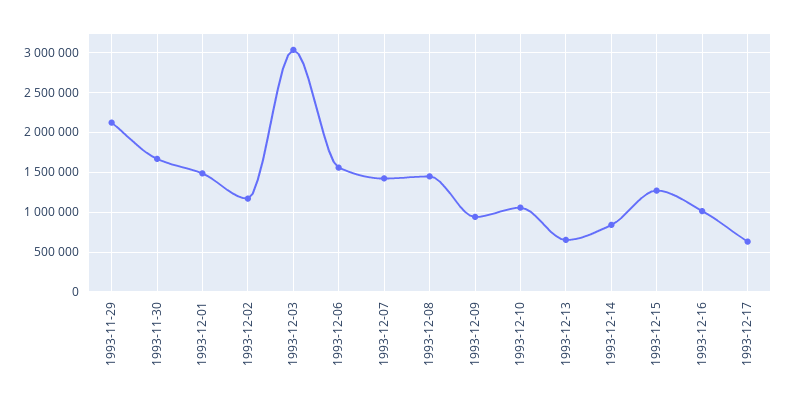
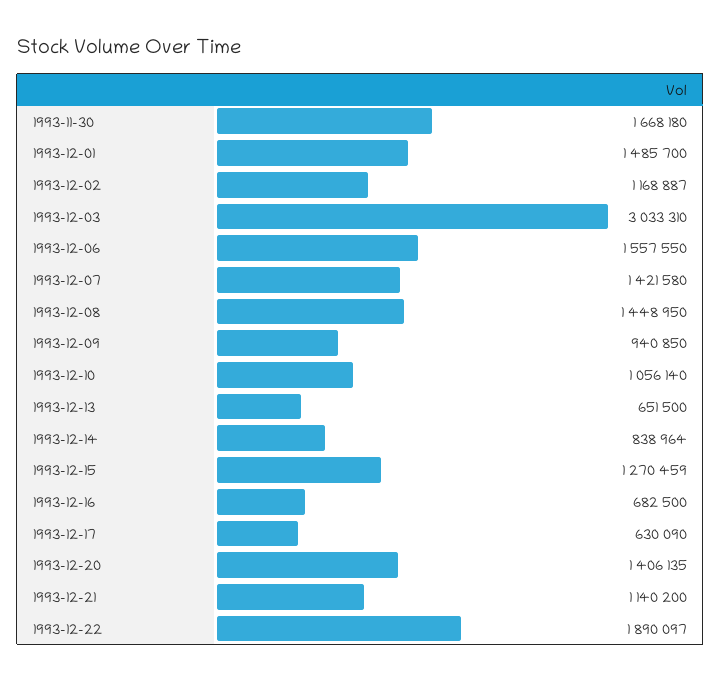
1993-11-29: 2100000 -> none
1993-12-16: 1000000 -> 682500
1993-12-20: none -> 1406135
1993-12-21: none -> 1140200
1993-12-22: none -> 1890097

